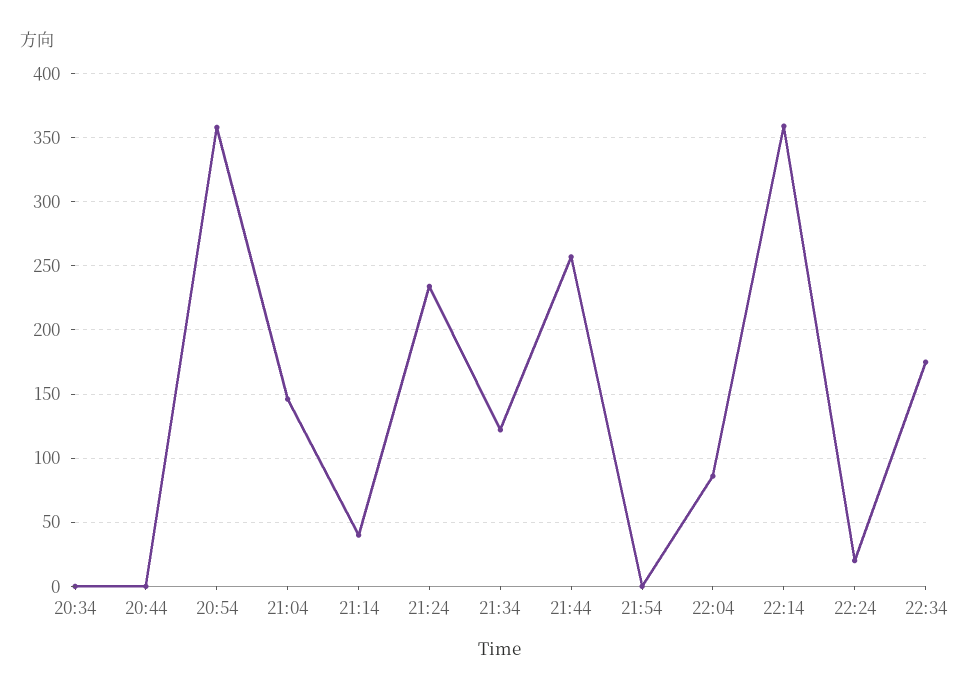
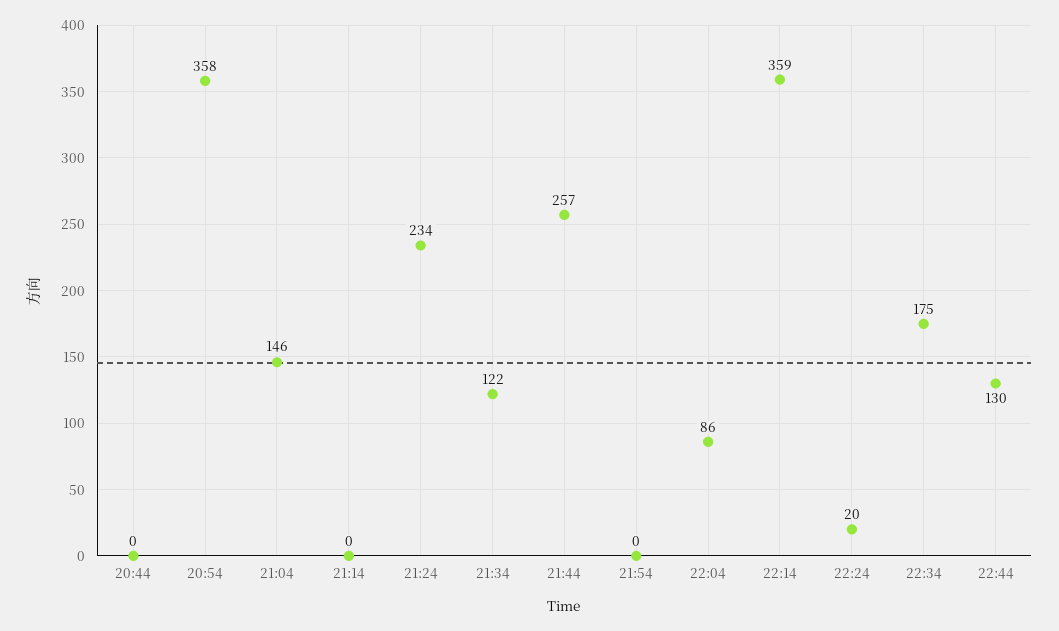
20:34: 0 -> none
21:14: 40 -> 0
22:44: none -> 130

